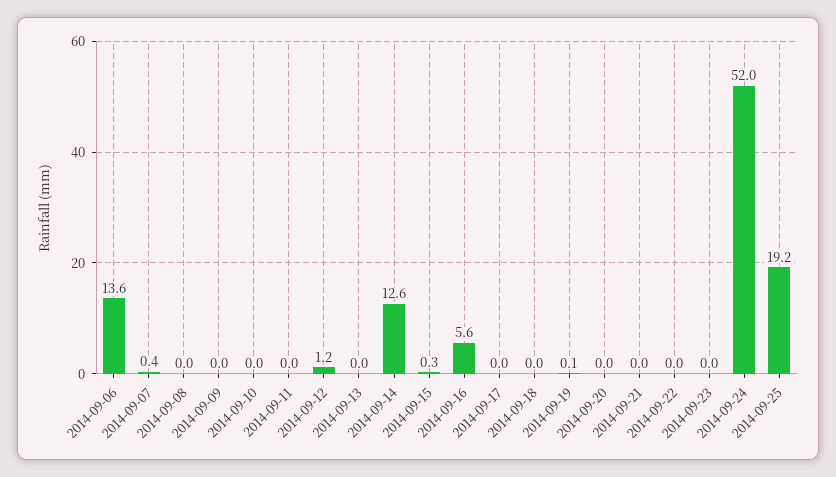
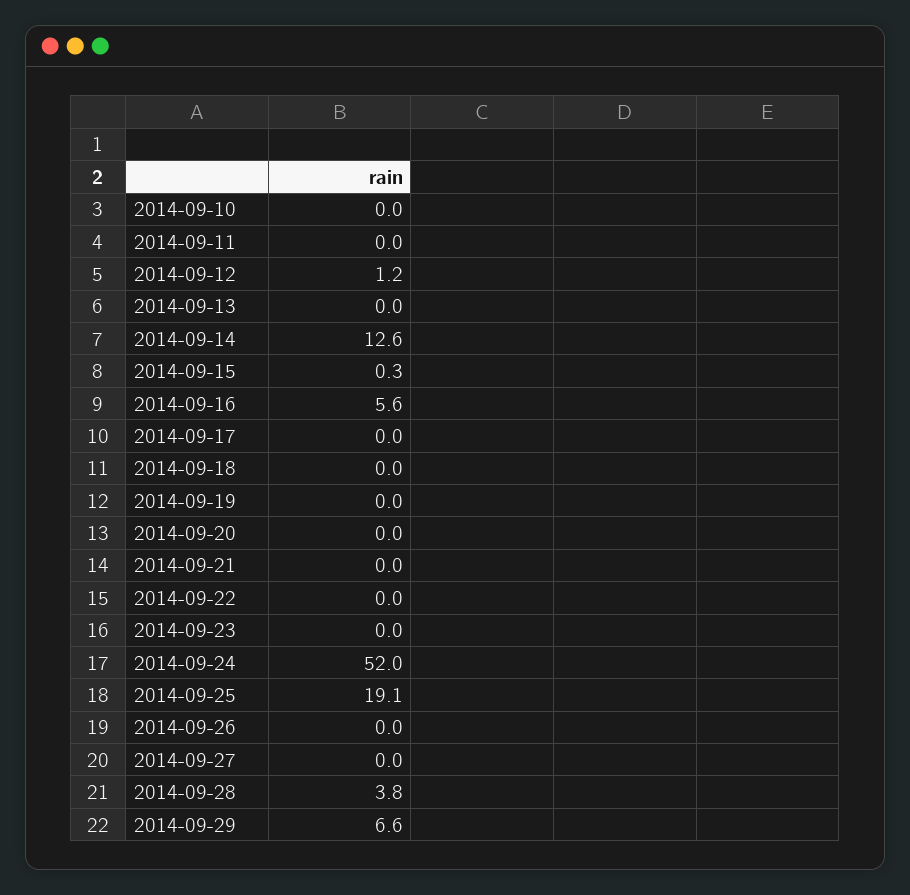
2014-09-06: 13.6 -> none
2014-09-07: 0.4 -> none
2014-09-08: 0 -> none
2014-09-09: 0 -> none
2014-09-19: 0.1 -> 0
2014-09-25: 19.2 -> 19.1
2014-09-26: none -> 0
2014-09-27: none -> 0
2014-09-28: none -> 3.8
2014-09-29: none -> 6.6

